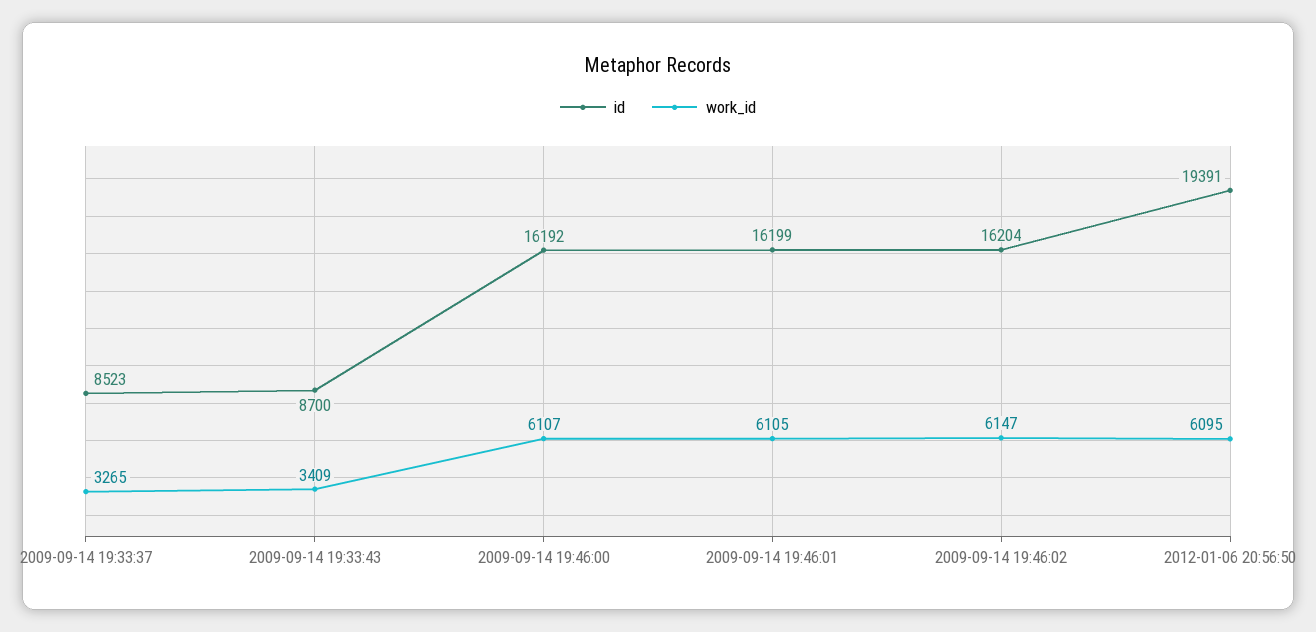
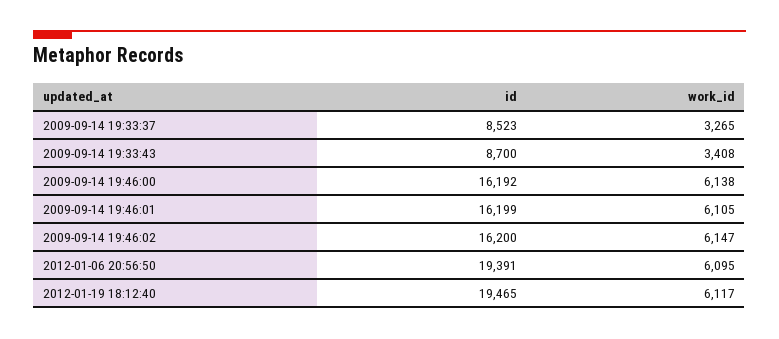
work_id, 2009-09-14 19:33:43: 3409 -> 3408
work_id, 2009-09-14 19:46:00: 6107 -> 6138
id, 2009-09-14 19:46:02: 16204 -> 16200
id, 2012-01-19 18:12:40: none -> 19465
work_id, 2012-01-19 18:12:40: none -> 6117

